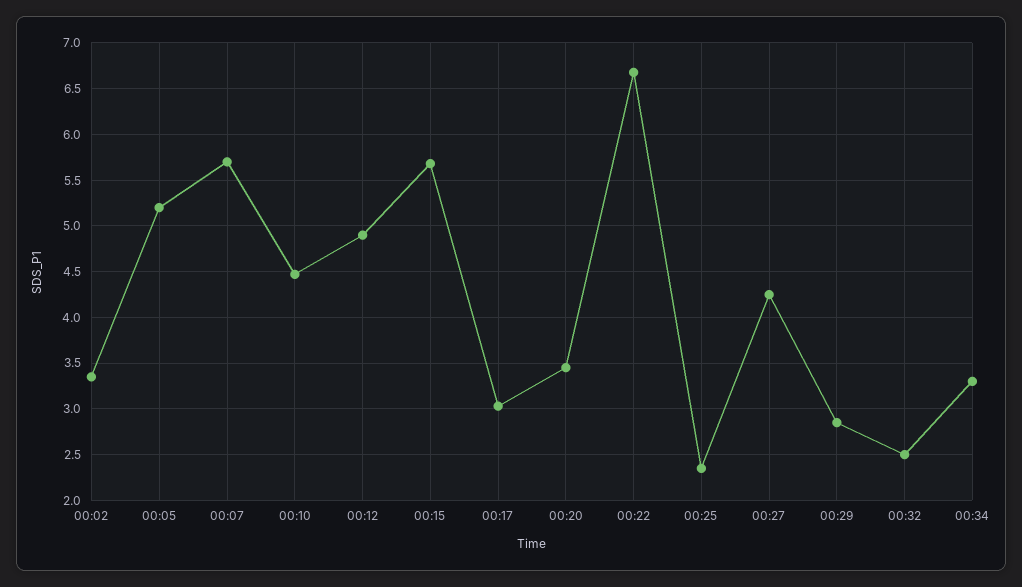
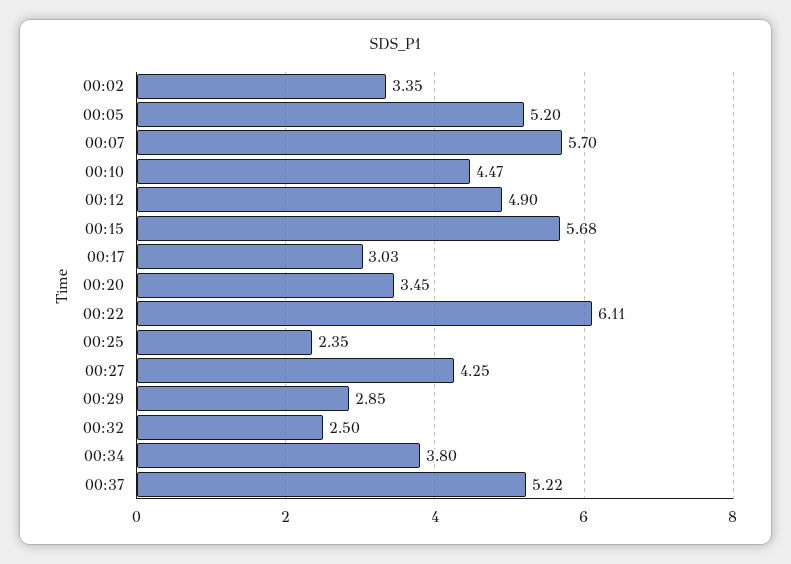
00:22: 6.7 -> 6.11
00:34: 3.3 -> 3.8
00:37: none -> 5.22

